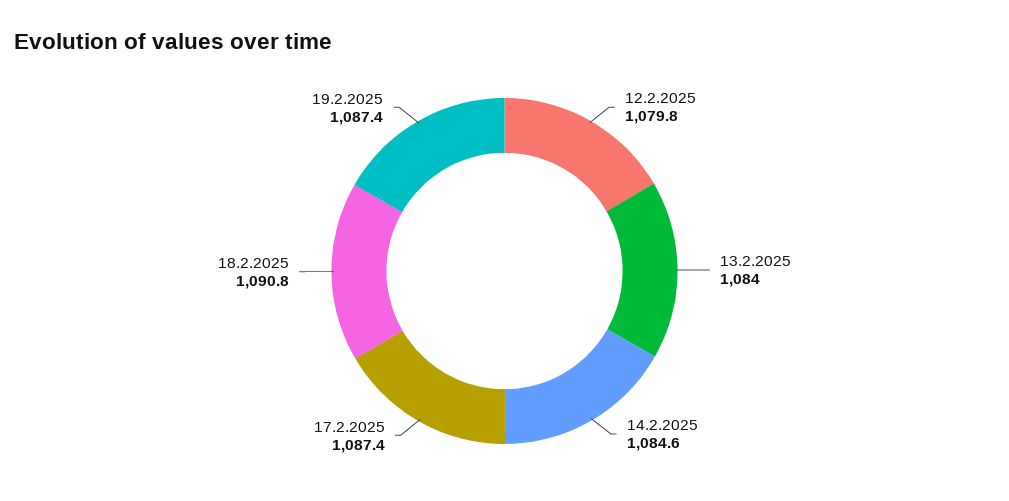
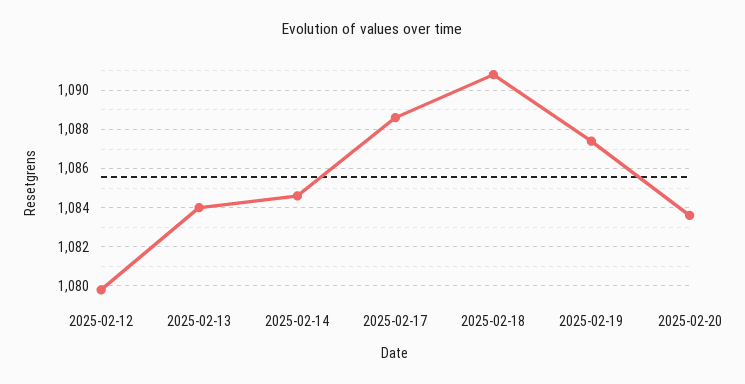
17.2.2025: 1087.4 -> 1088.5
2025-02-20: none -> 1083.5

